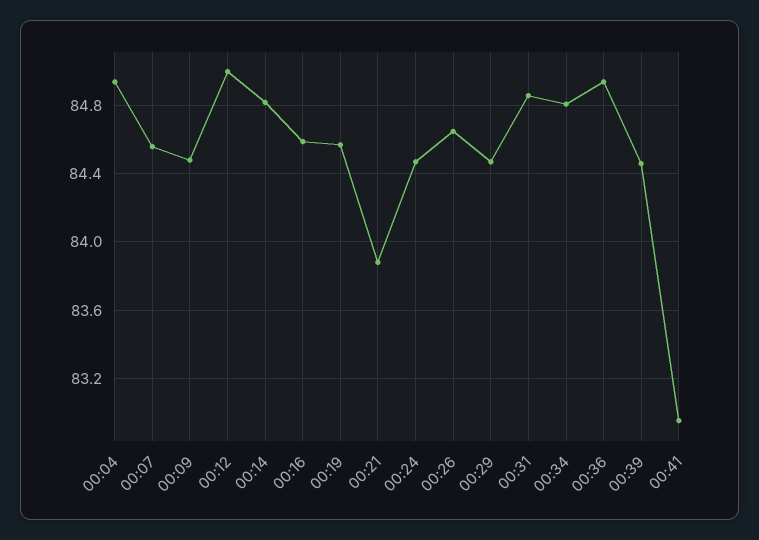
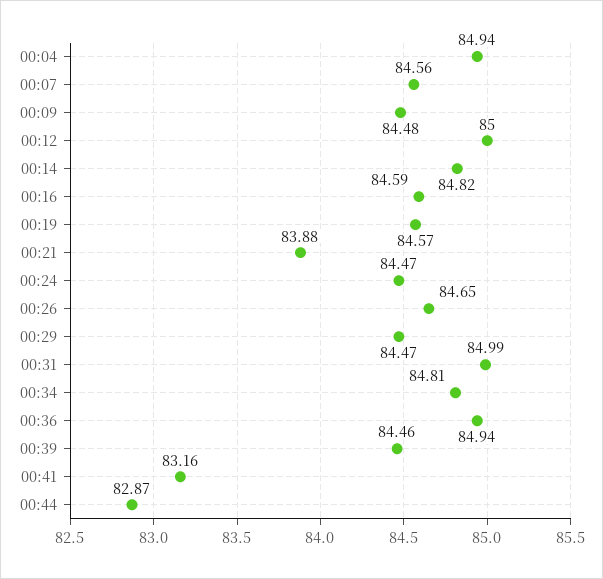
00:31: 84.85 -> 84.99
00:41: 82.95 -> 83.16
00:44: none -> 82.87

